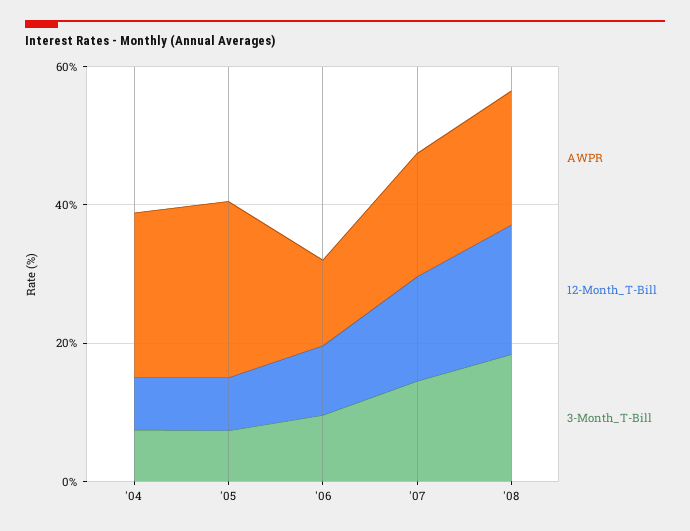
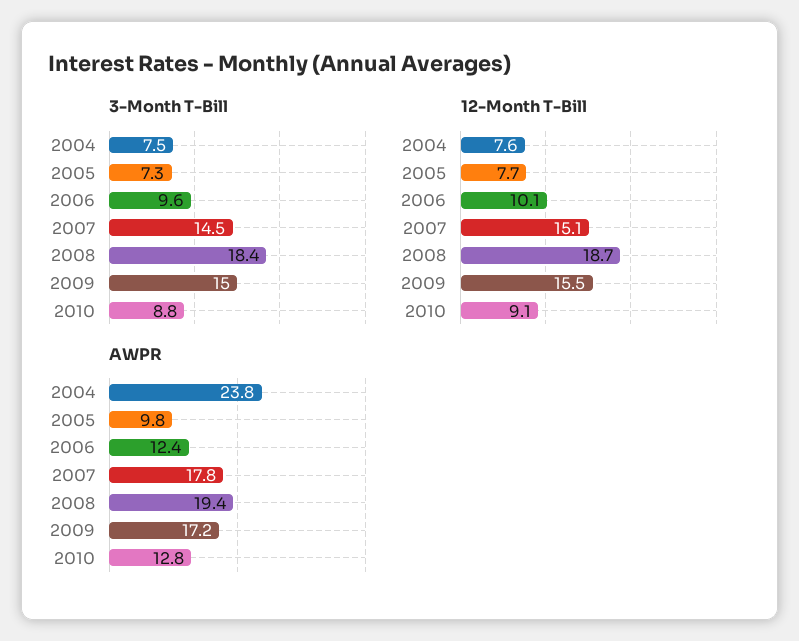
AWPR, '05: 25 -> 9.8
3-Month_T-Bill, 2009: none -> 15
3-Month_T-Bill, 2010: none -> 8.8
12-Month_T-Bill, 2009: none -> 15.5
12-Month_T-Bill, 2010: none -> 9.1
AWPR, 2009: none -> 17.2
AWPR, 2010: none -> 12.8

